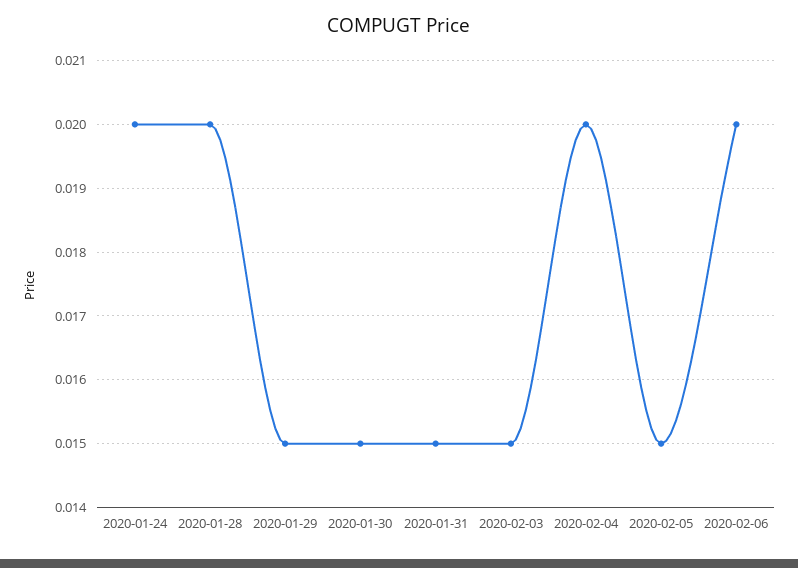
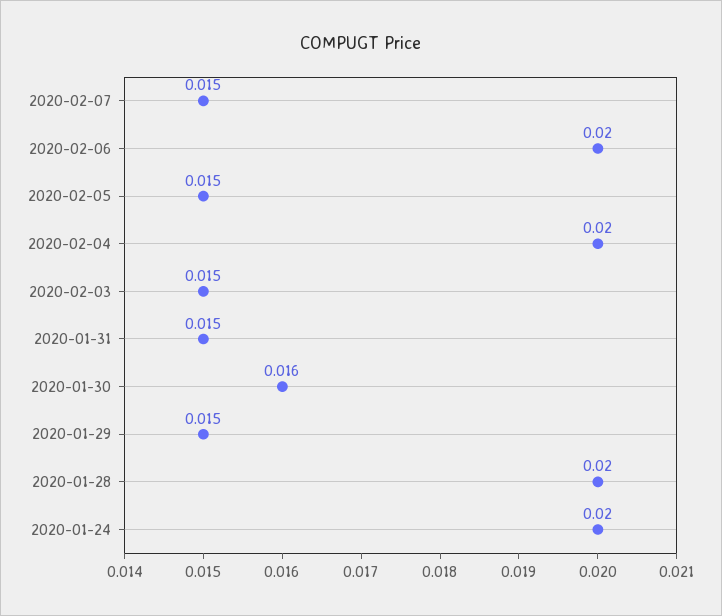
2020-01-30: 0.015 -> 0.016
2020-02-07: none -> 0.015

